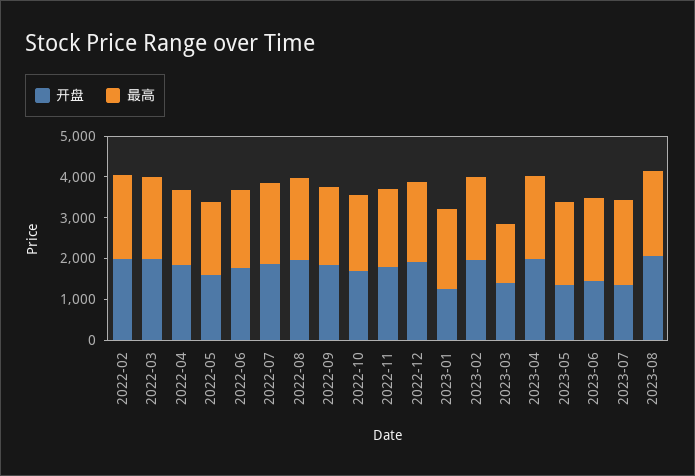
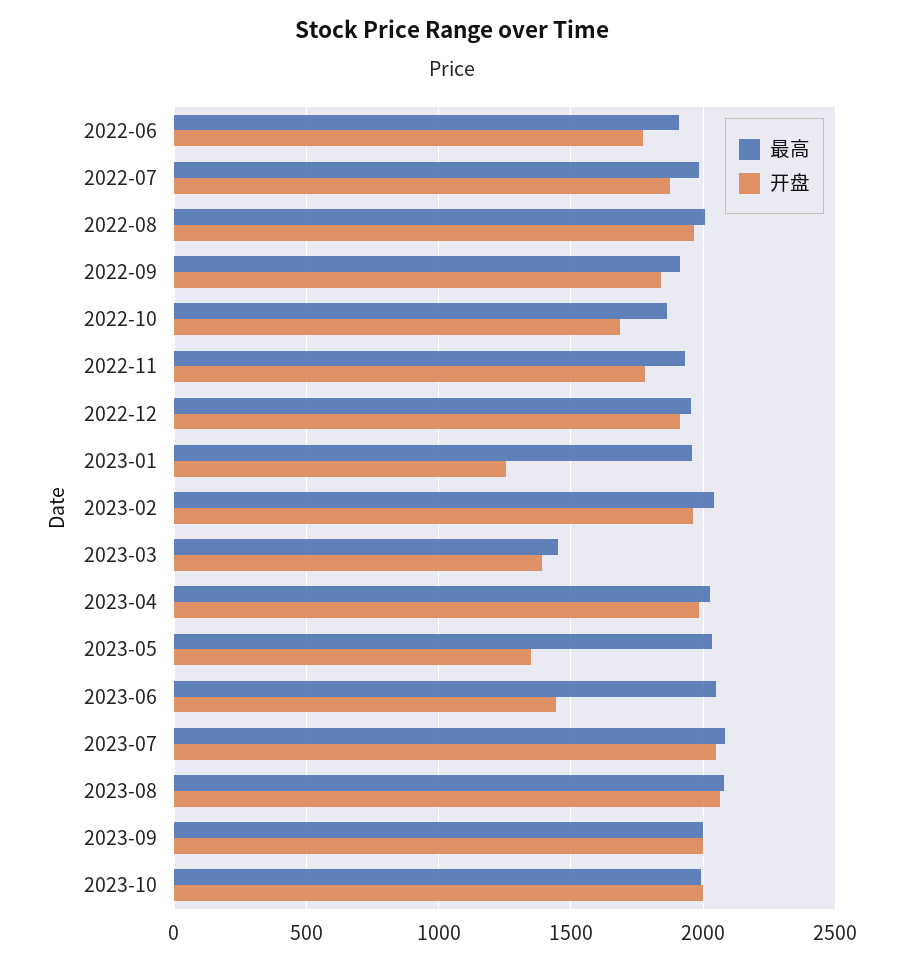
开盘, 2022-02: 2000 -> none
最高, 2022-02: 2000 -> none
开盘, 2022-03: 2000 -> none
最高, 2022-03: 2000 -> none
开盘, 2022-04: 1800 -> none
最高, 2022-04: 1800 -> none
开盘, 2022-05: 1600 -> none
最高, 2022-05: 1800 -> none
开盘, 2023-07: 1400 -> 2050
最高, 2023-09: none -> 2000
开盘, 2023-09: none -> 2000
最高, 2023-10: none -> 2000
开盘, 2023-10: none -> 2000

